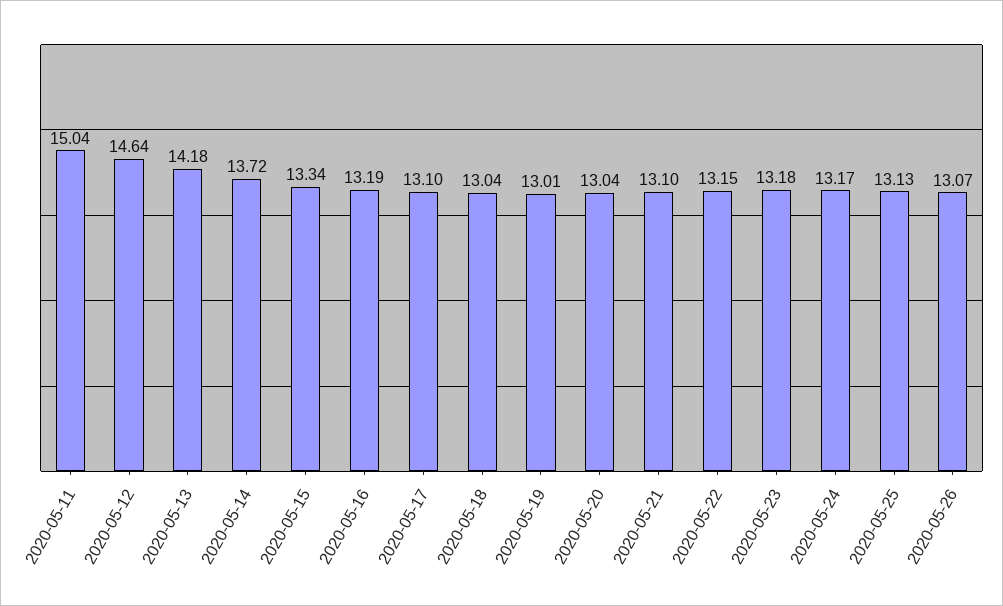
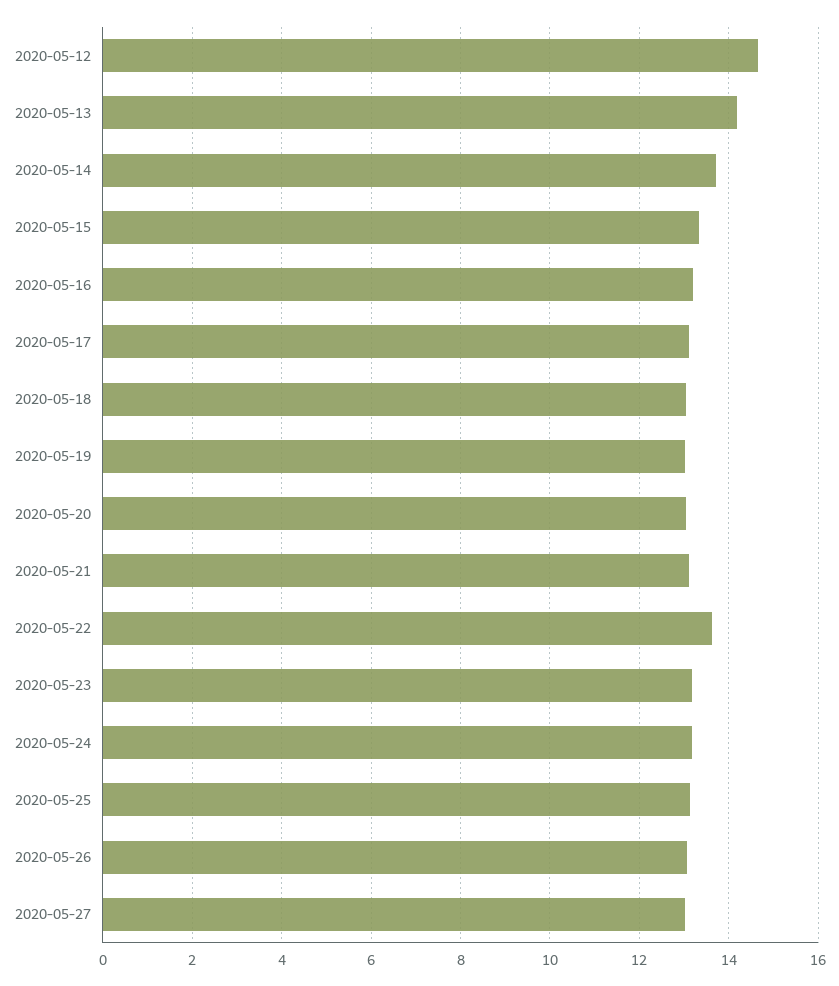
2020-05-11: 15.04 -> none
2020-05-22: 13.15 -> 13.6
2020-05-27: none -> 13

